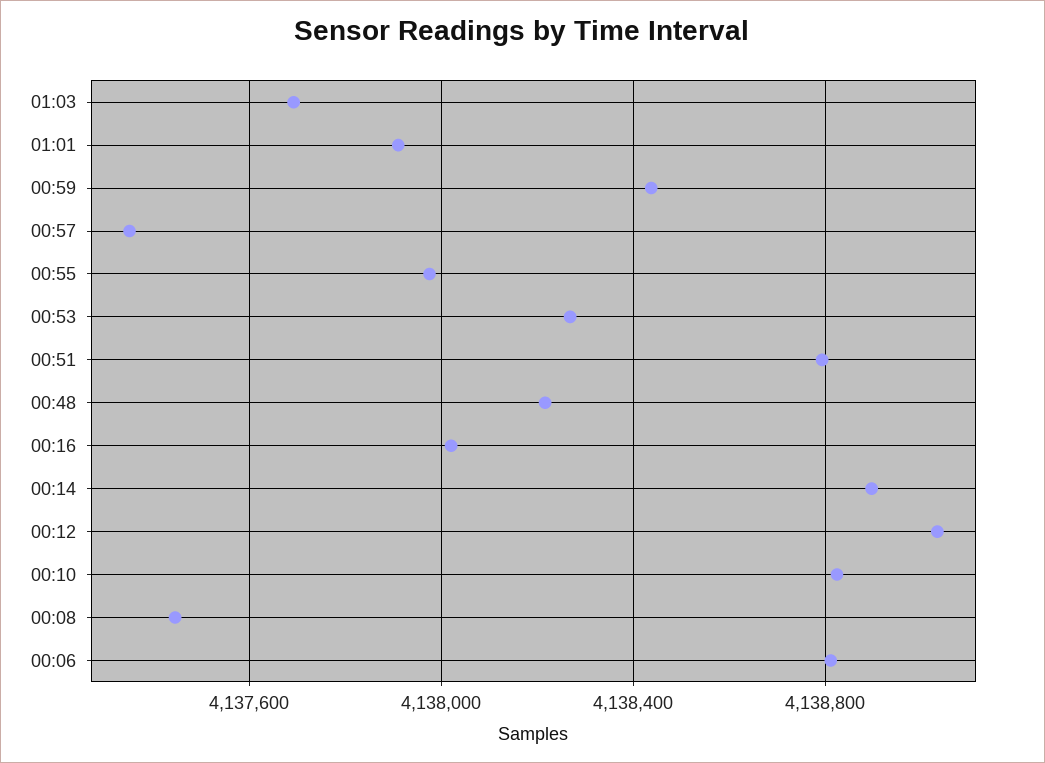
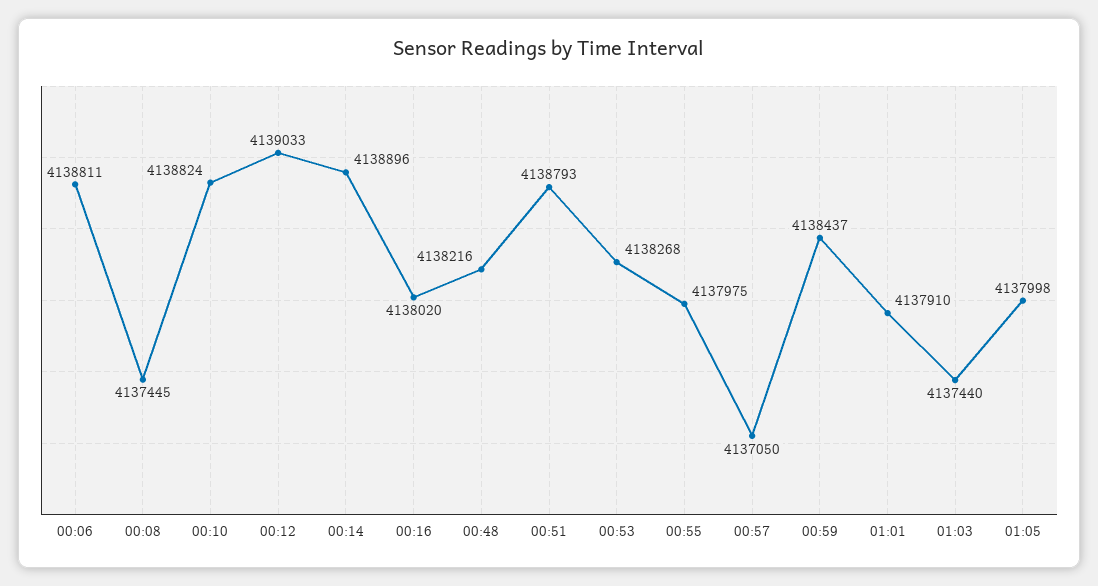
01:03: 4137700 -> 4137440
00:57: 4137350 -> 4137050
01:05: none -> 4137998

